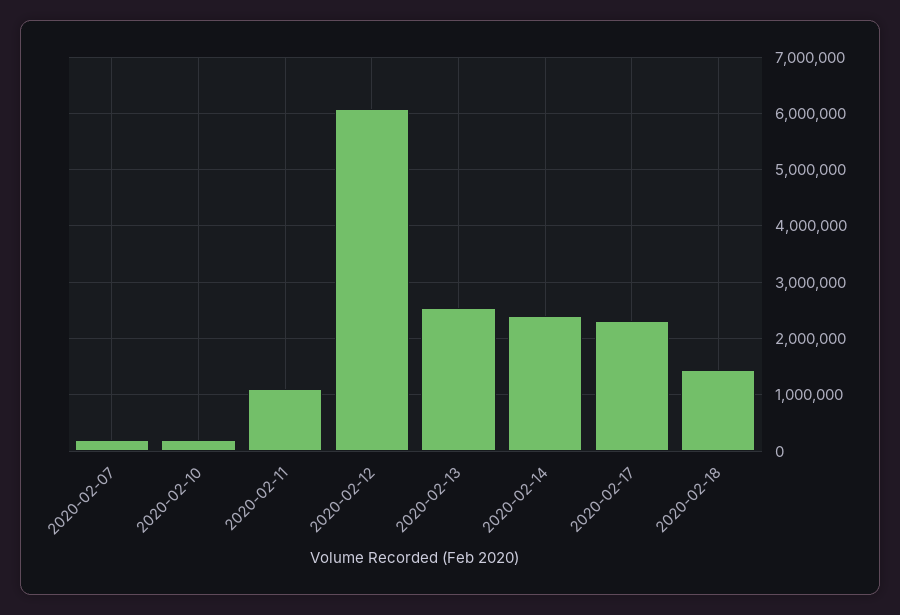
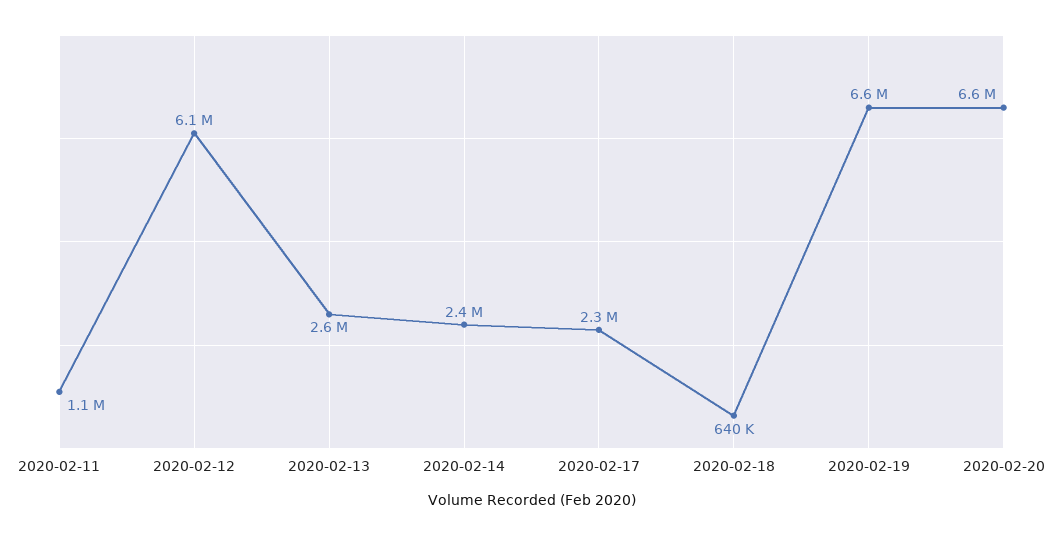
2020-02-07: 200000 -> none
2020-02-10: 200000 -> none
2020-02-18: 1400000 -> 640000
2020-02-19: none -> 6600000
2020-02-20: none -> 6600000

